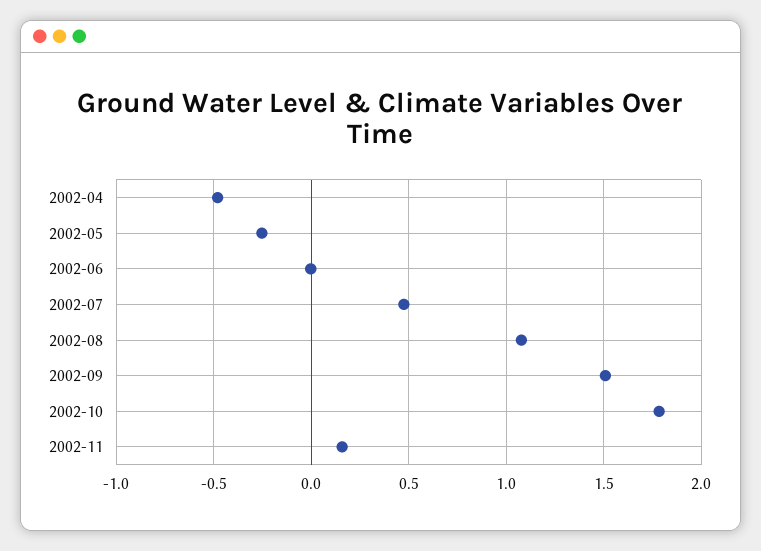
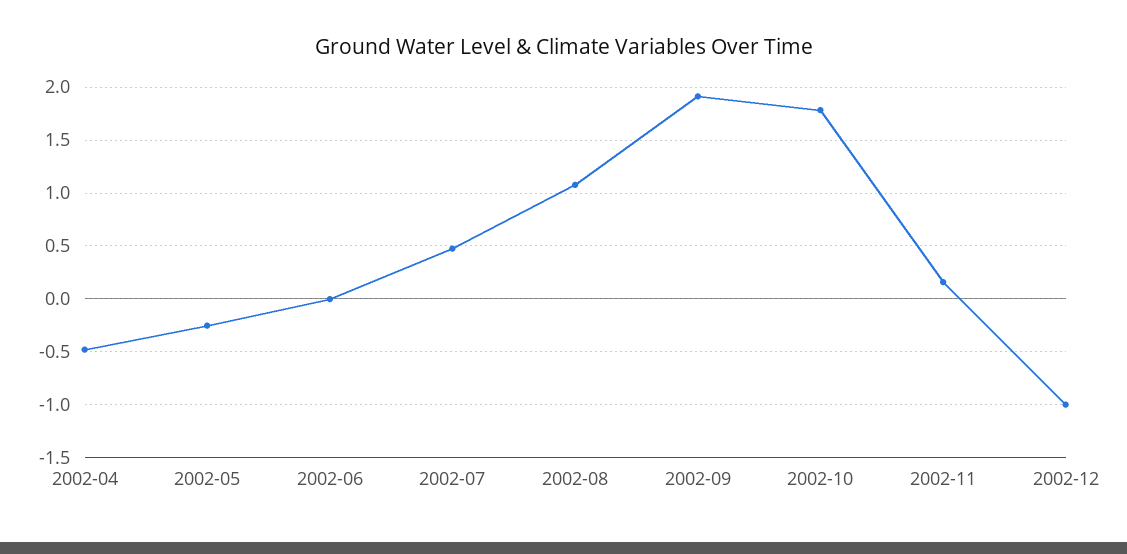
2002-09: 1.5 -> 1.9
2002-12: none -> -1

